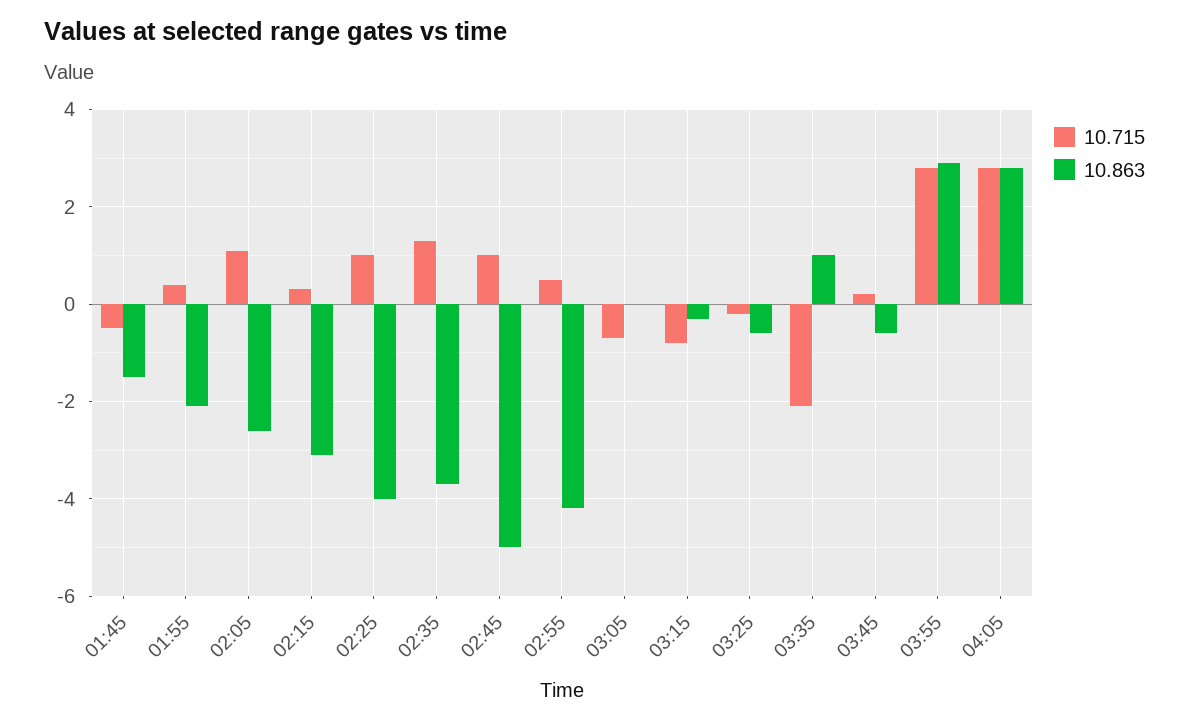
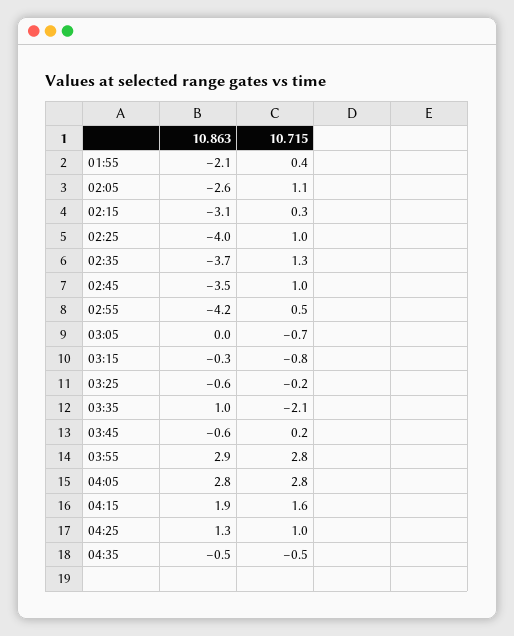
10.715, 01:45: -0.5 -> none
10.863, 01:45: -1.5 -> none
10.863, 02:45: -5 -> -3.5
10.863, 04:15: none -> 1.9
10.715, 04:15: none -> 1.6
10.863, 04:25: none -> 1.3
10.715, 04:25: none -> 1
10.863, 04:35: none -> -0.5
10.715, 04:35: none -> -0.5

